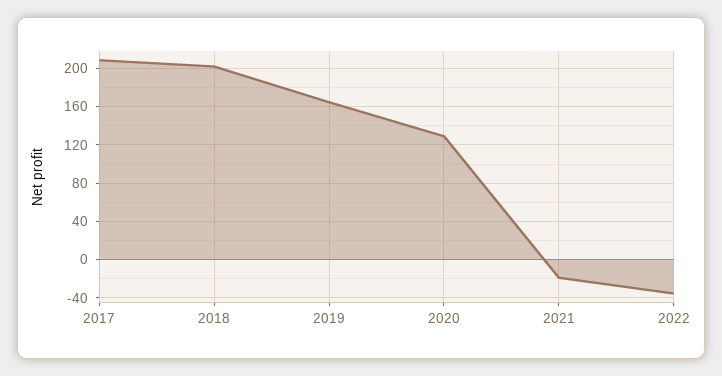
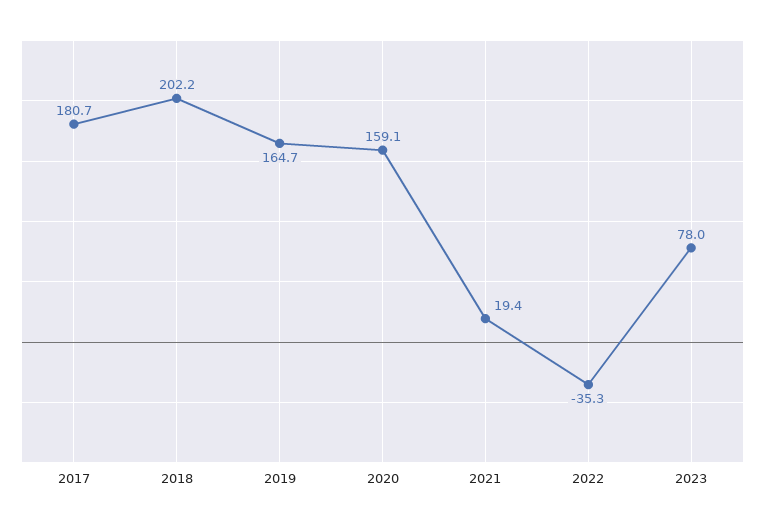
2017: 210 -> 180.7
2020: 130 -> 159.1
2021: -20 -> 19.4
2023: none -> 78

